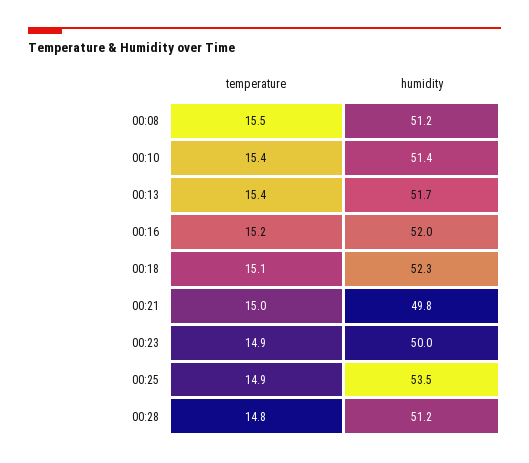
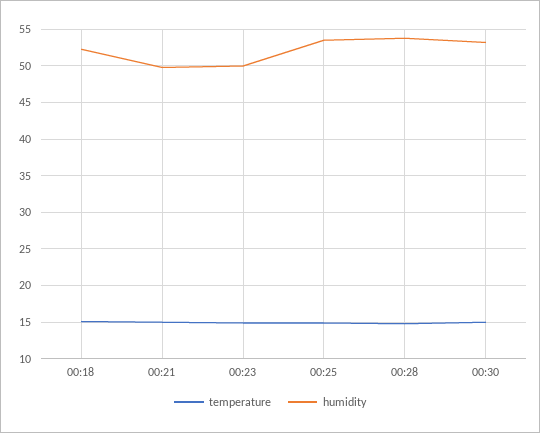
temperature, 00:08: 15.5 -> none
humidity, 00:08: 51.2 -> none
temperature, 00:10: 15.4 -> none
humidity, 00:10: 51.4 -> none
temperature, 00:13: 15.4 -> none
humidity, 00:13: 51.7 -> none
temperature, 00:16: 15.2 -> none
humidity, 00:16: 52 -> none
humidity, 00:28: 51.2 -> 54
temperature, 00:30: none -> 15
humidity, 00:30: none -> 53

